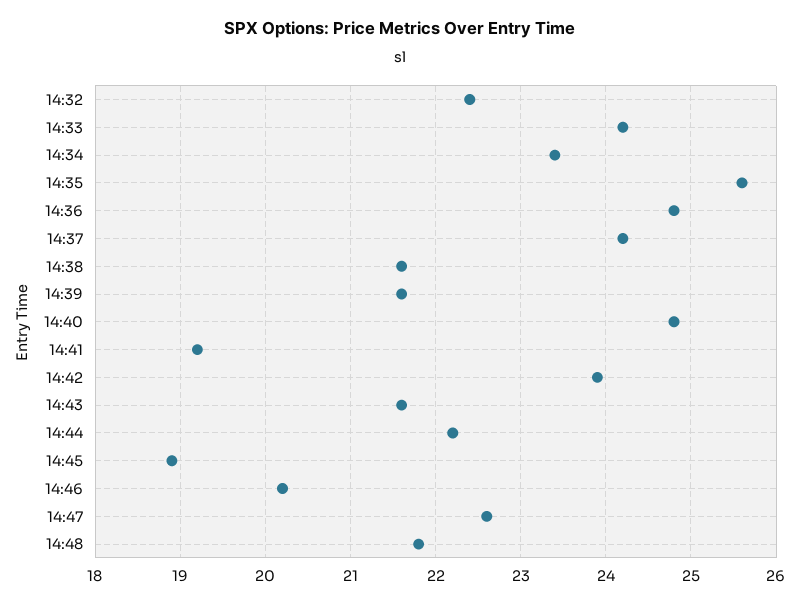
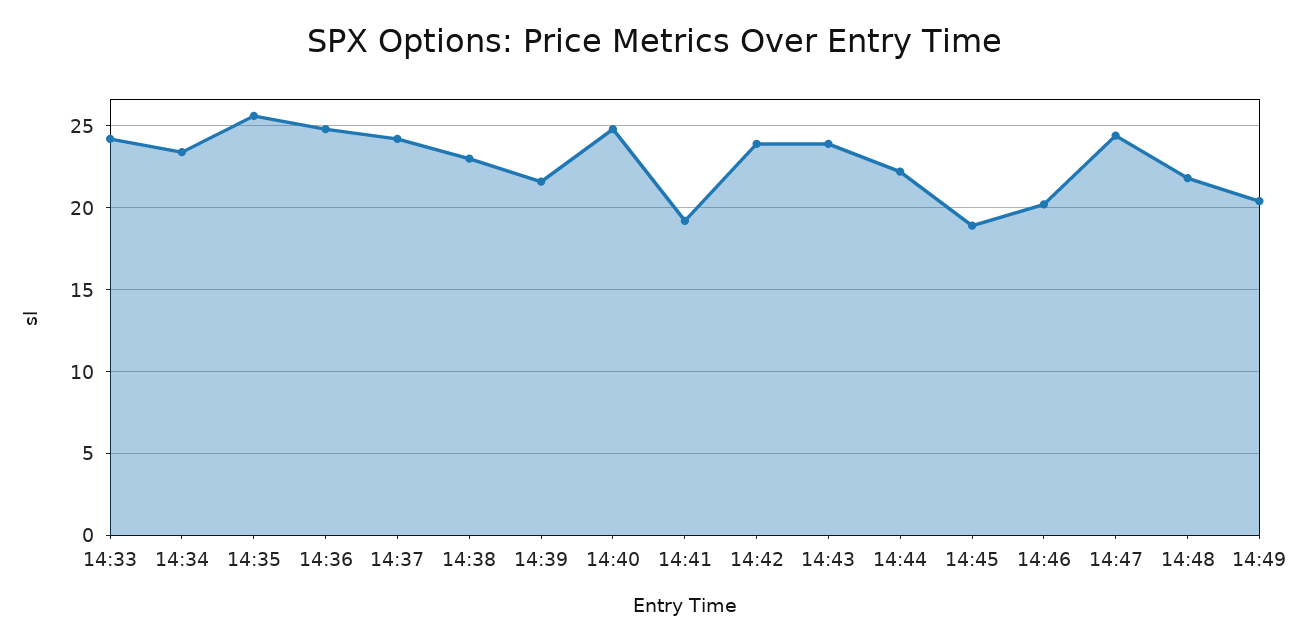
14:32: 22.4 -> none
14:38: 21.6 -> 23
14:43: 21.6 -> 24
14:47: 22.6 -> 24.5
14:49: none -> 20.5

